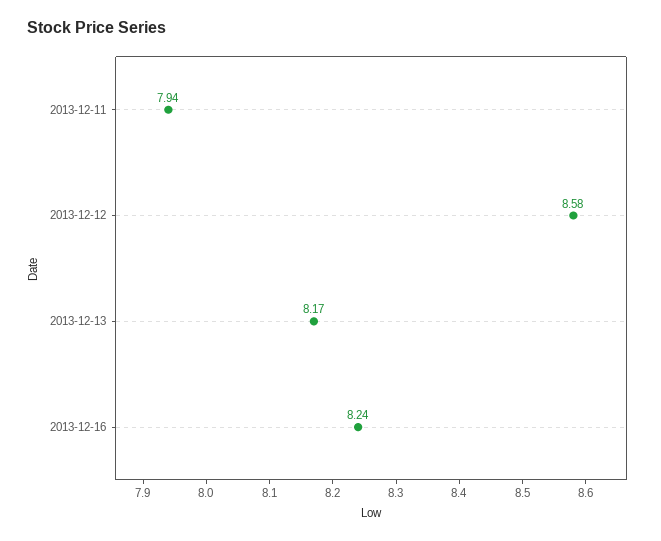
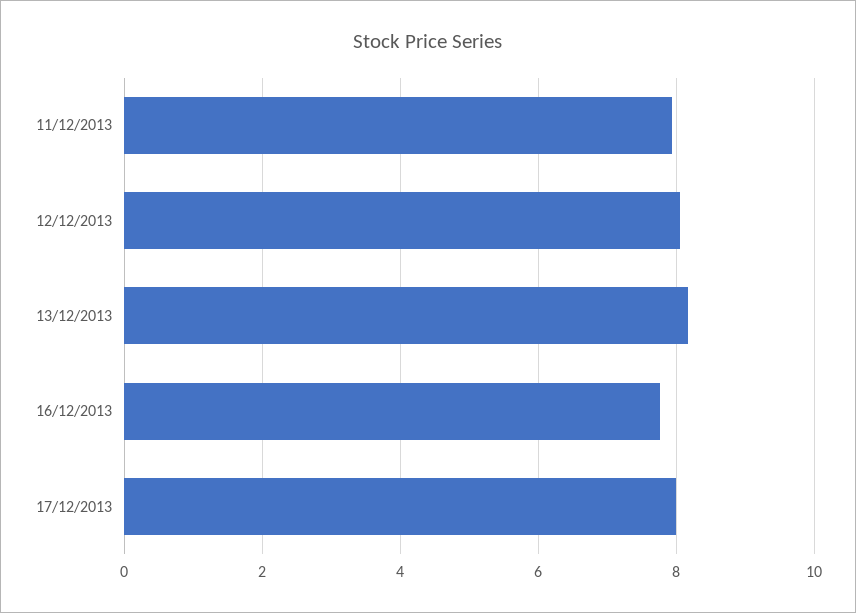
2013-12-12: 8.58 -> 8
2013-12-16: 8.24 -> 7.8
17/12/2013: none -> 8

